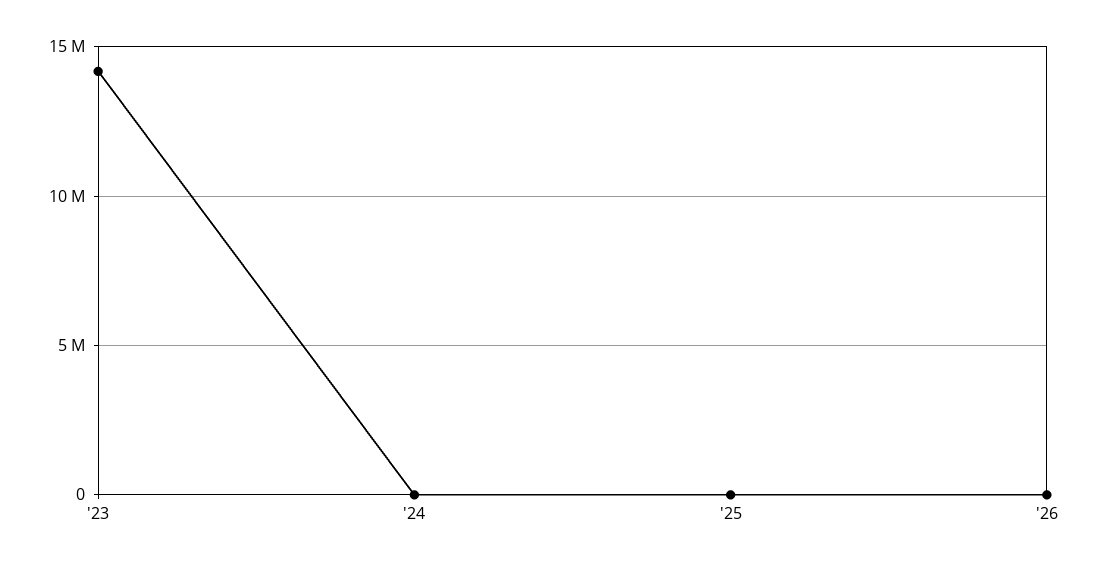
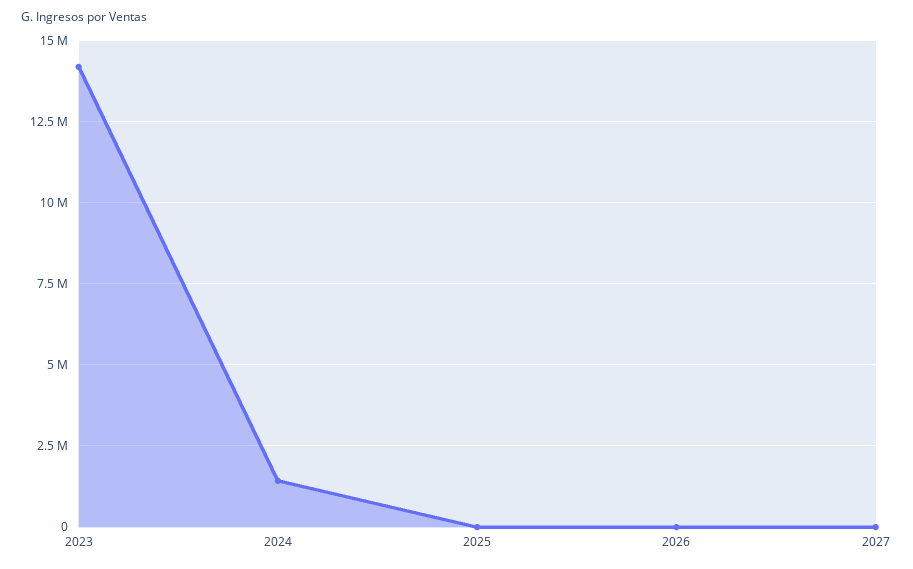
'24: 0 -> 1500000
2027: none -> 0

